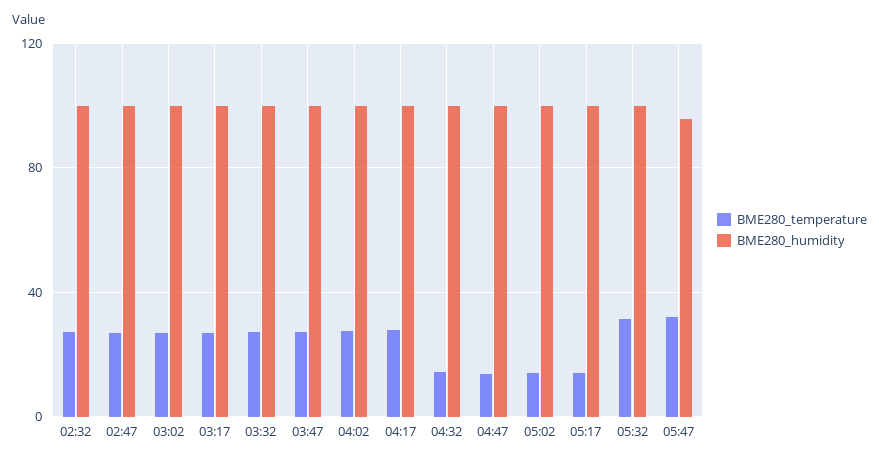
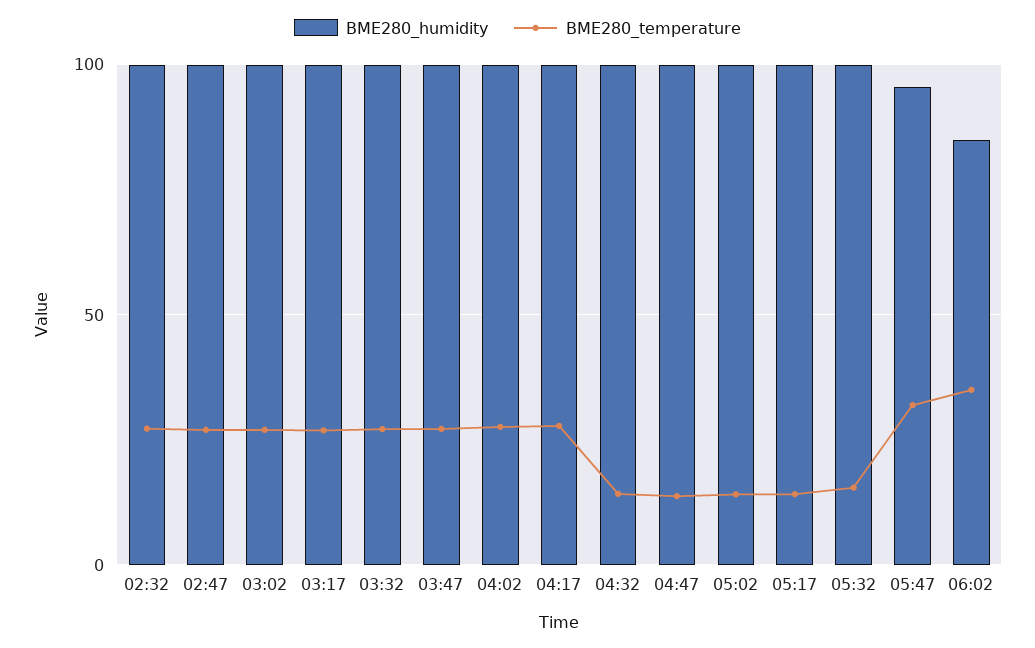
BME280_temperature, 05:32: 30 -> 15
BME280_humidity, 06:02: none -> 85
BME280_temperature, 06:02: none -> 35

